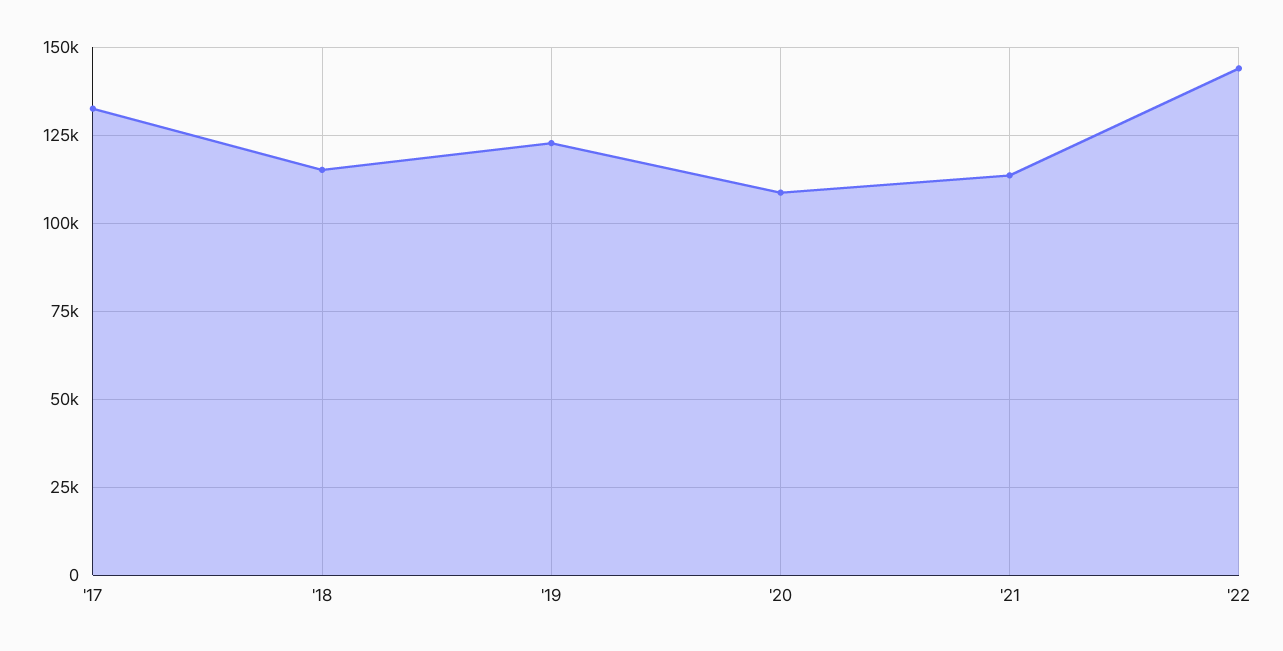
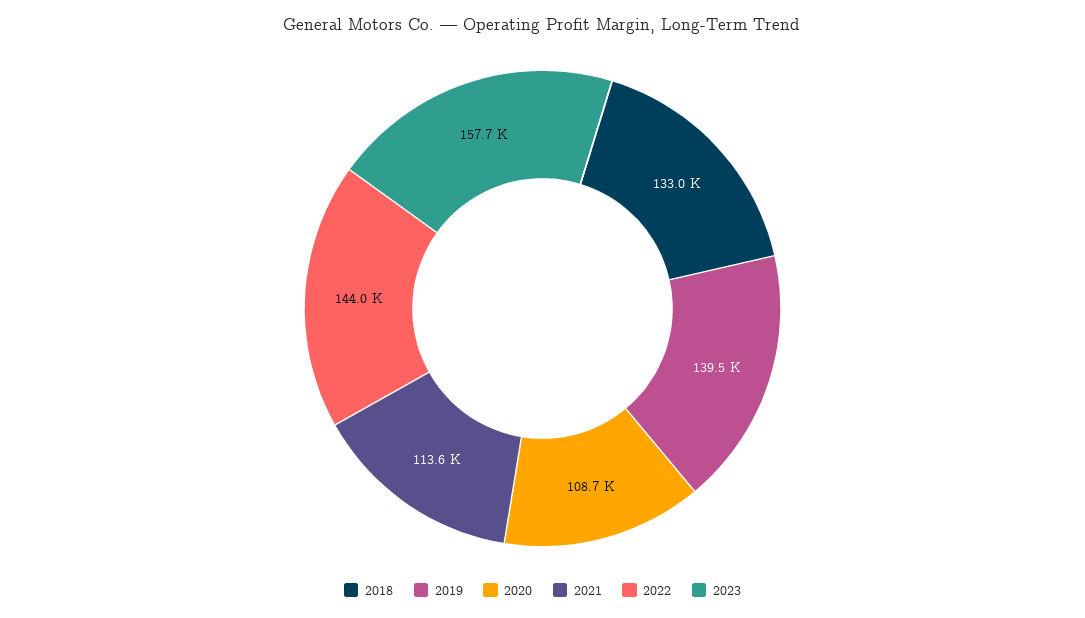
'17: 132500 -> none
'18: 115000 -> 133000
'19: 122500 -> 139500
2023: none -> 157700

